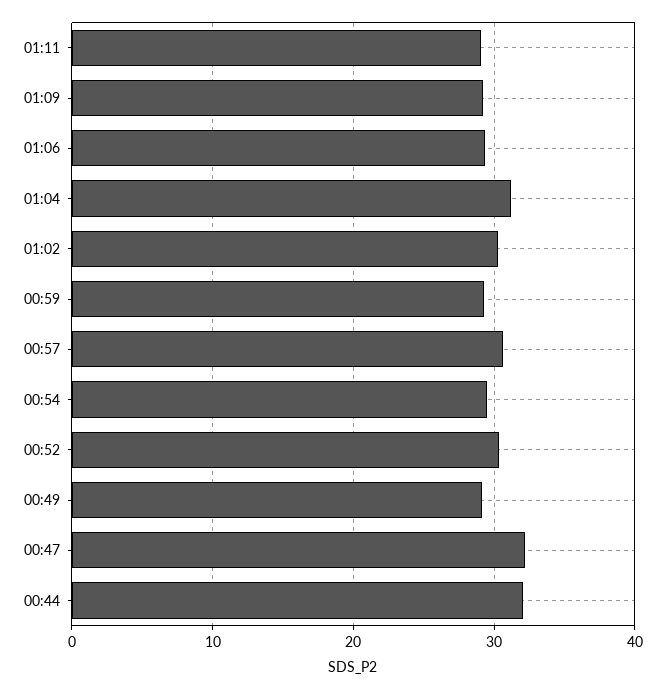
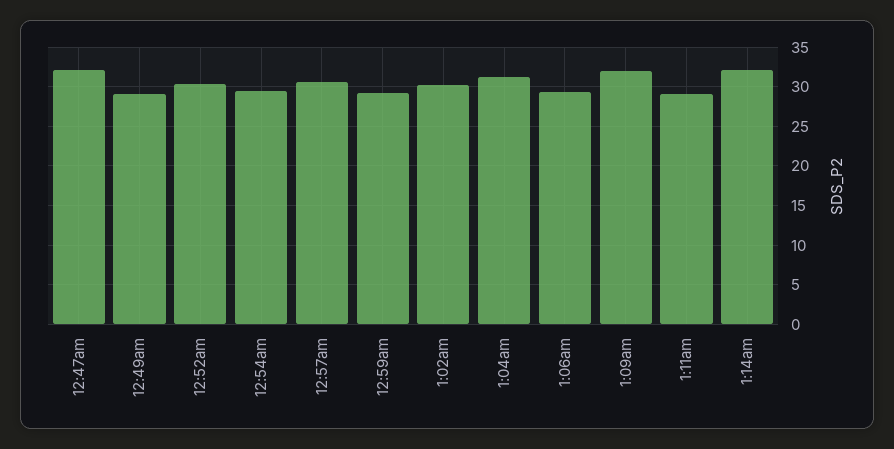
01:09: 29 -> 32
00:44: 32 -> none
1:14am: none -> 32

